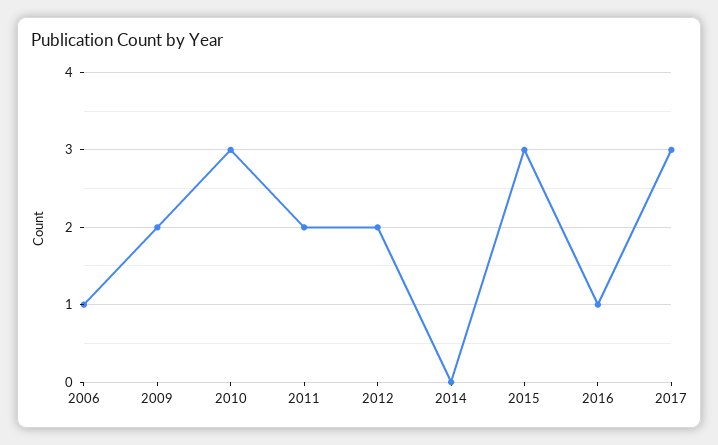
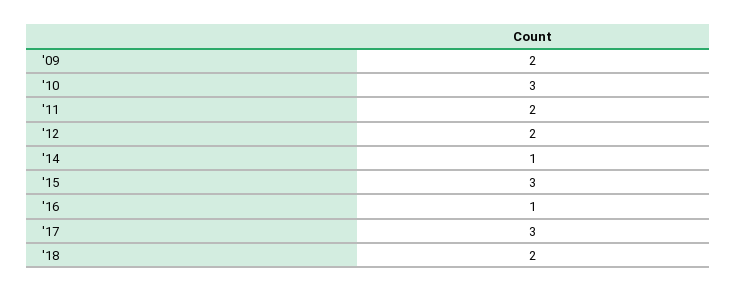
2006: 1 -> none
2014: 0 -> 1
'18: none -> 2

